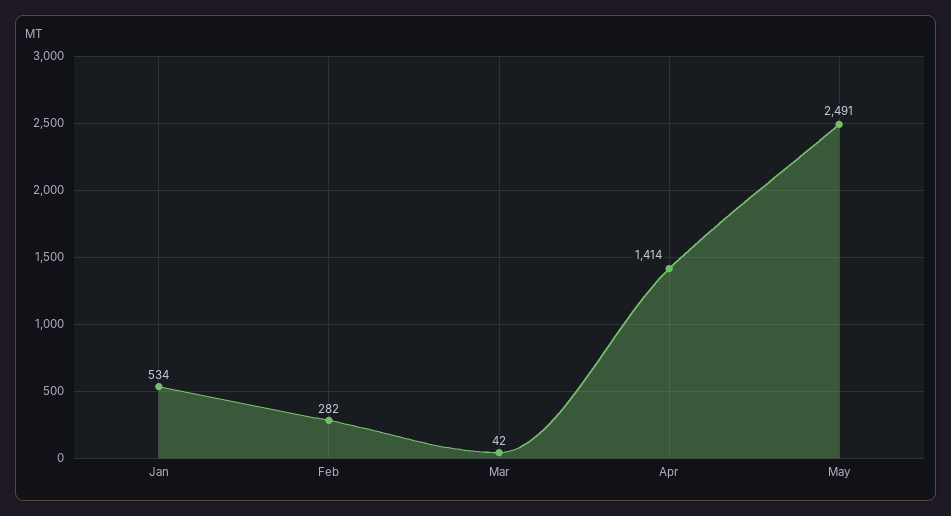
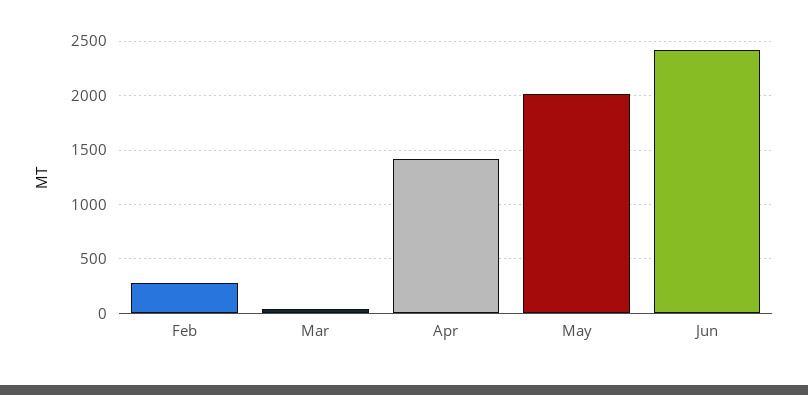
Jan: 534 -> none
May: 2491 -> 2000
Jun: none -> 2400

